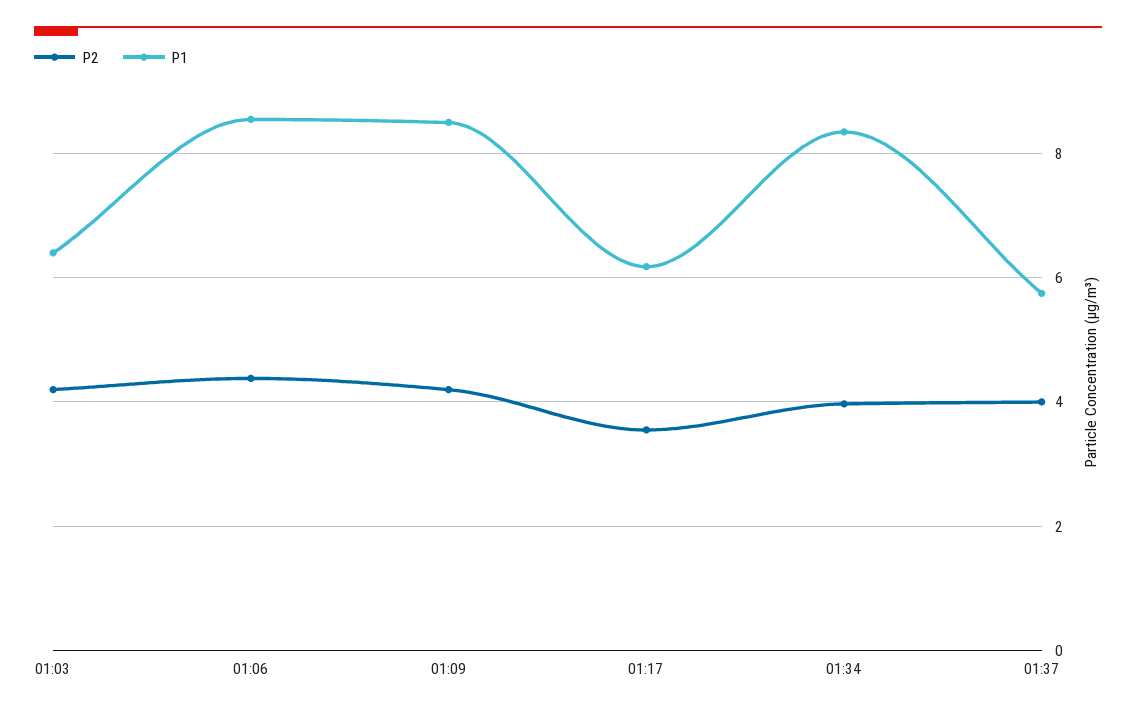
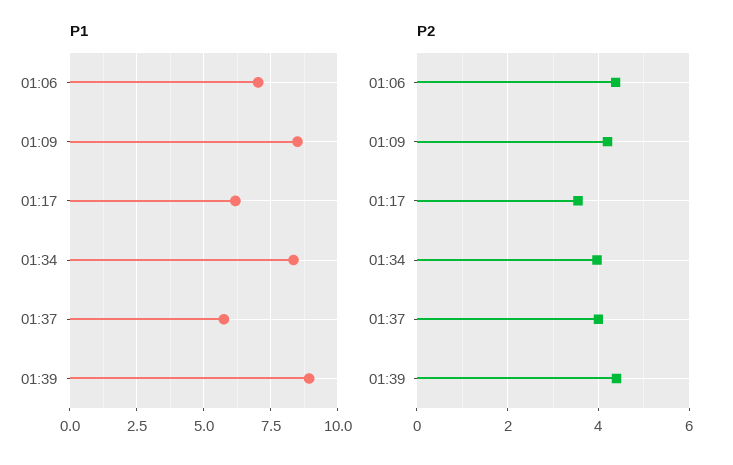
P2, 01:03: 4.2 -> none
P1, 01:03: 6.4 -> none
P1, 01:06: 8.6 -> 7
P1, 01:39: none -> 9
P2, 01:39: none -> 4.4

